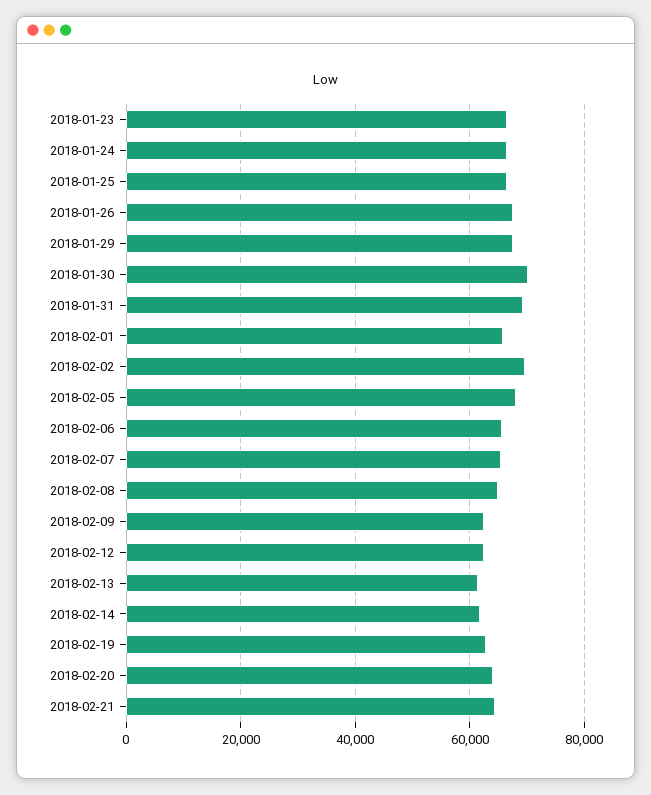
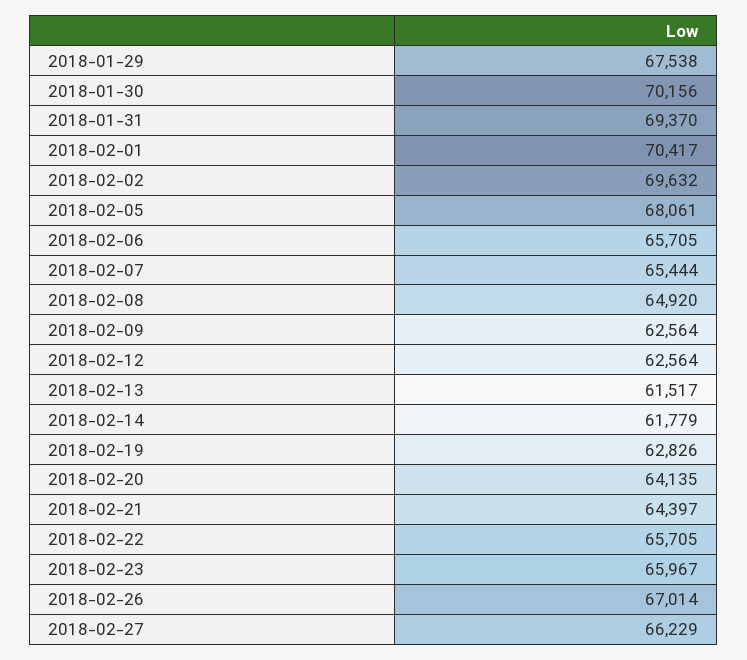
2018-01-23: 66000 -> none
2018-01-24: 66000 -> none
2018-01-25: 66000 -> none
2018-01-26: 68000 -> none
2018-02-01: 66000 -> 70417
2018-02-22: none -> 65705
2018-02-23: none -> 65967
2018-02-26: none -> 67014
2018-02-27: none -> 66229

